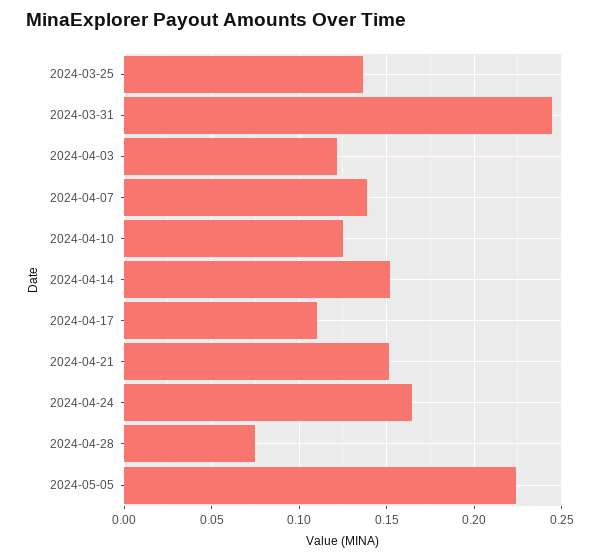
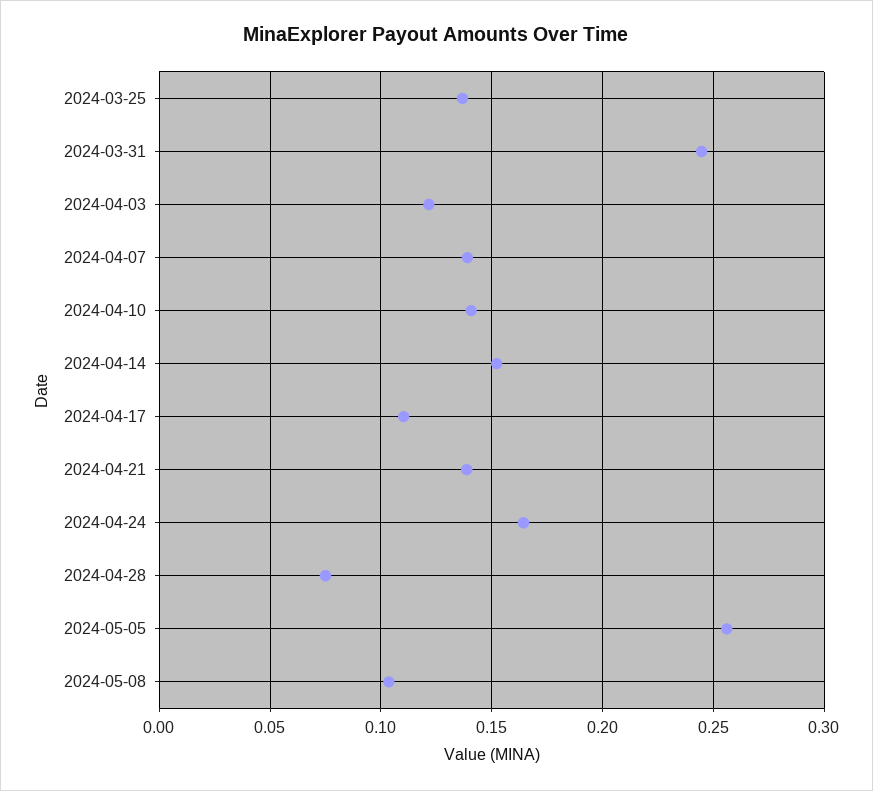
2024-04-10: 0.125 -> 0.14
2024-04-21: 0.15 -> 0.14
2024-05-05: 0.225 -> 0.255
2024-05-08: none -> 0.105

